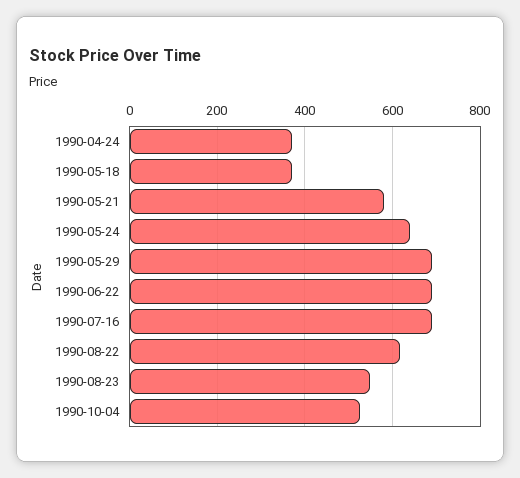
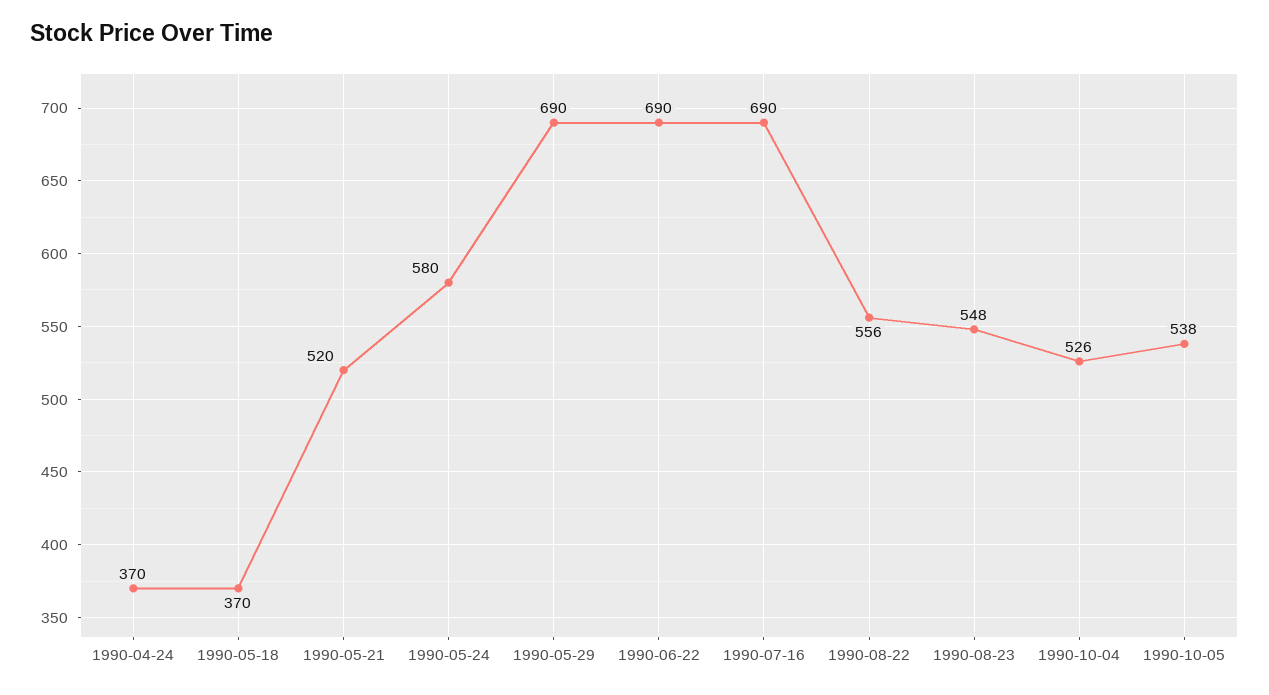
1990-05-21: 580 -> 520
1990-05-24: 640 -> 580
1990-08-22: 620 -> 556
1990-10-05: none -> 538

